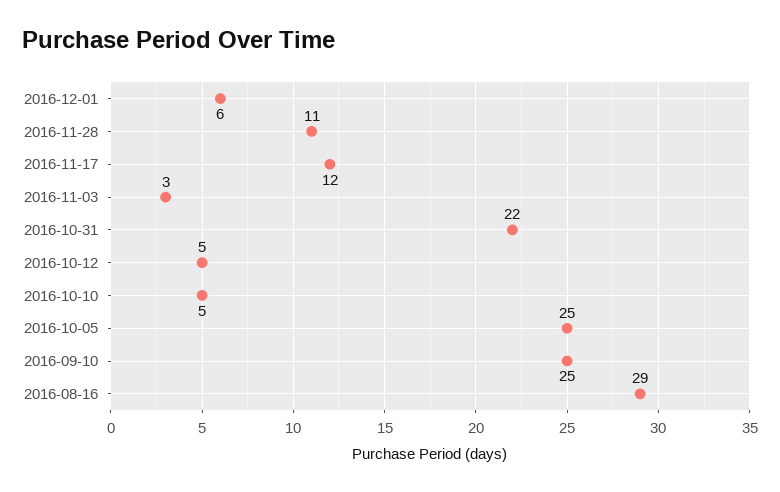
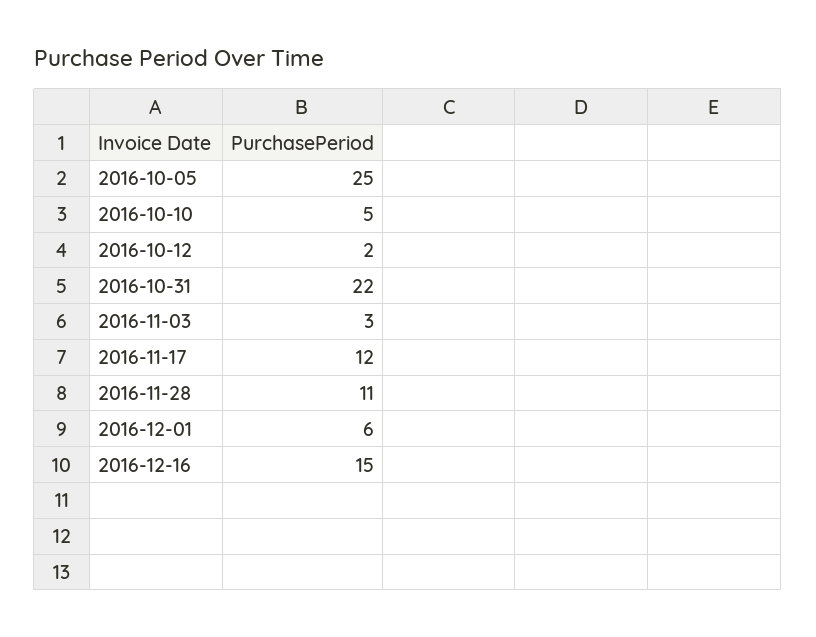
2016-10-12: 5 -> 2
2016-09-10: 25 -> none
2016-08-16: 29 -> none
2016-12-16: none -> 15

